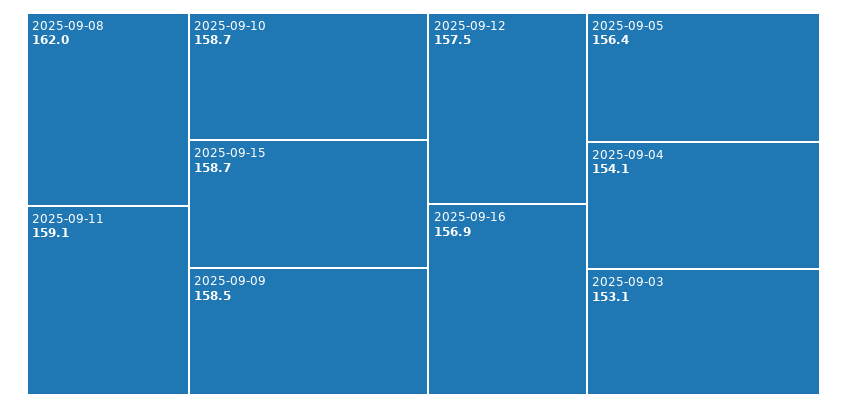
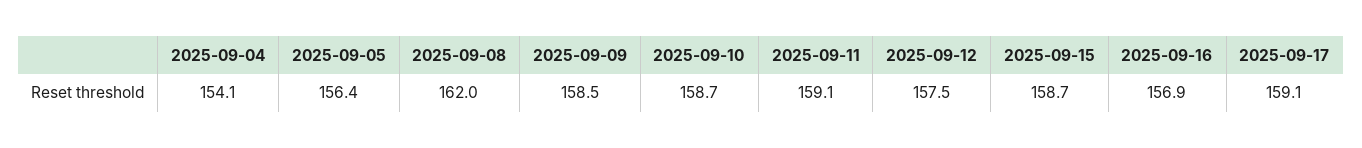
2025-09-03: 153.1 -> none
2025-09-17: none -> 159.1

